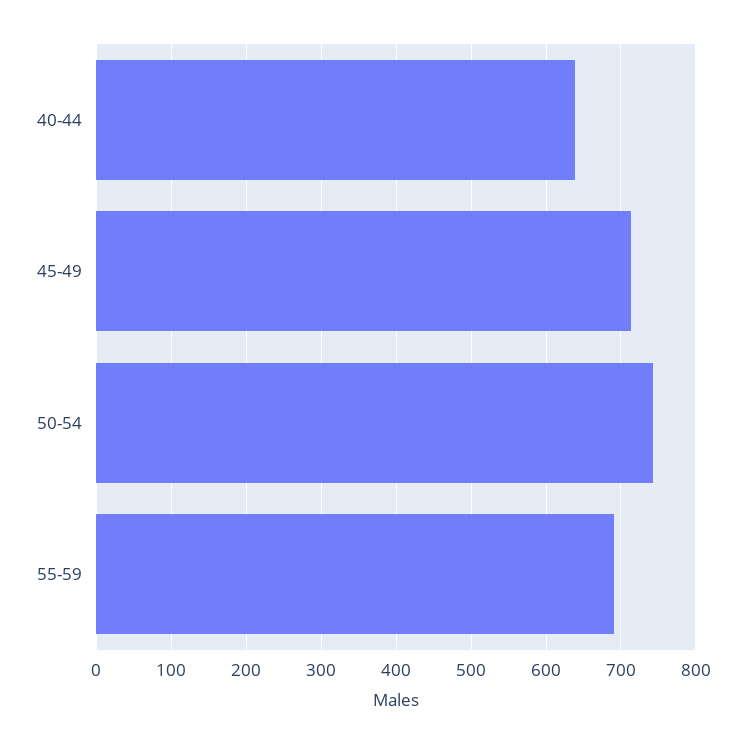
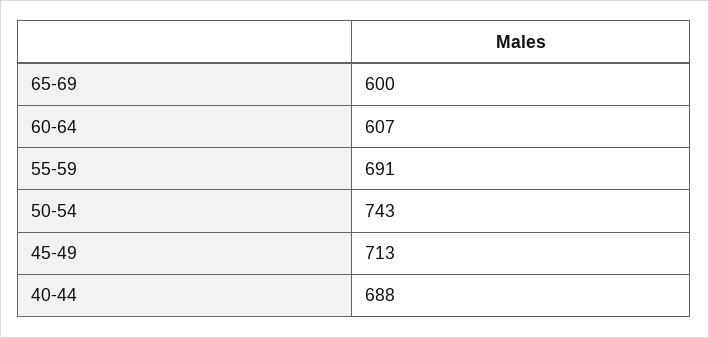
40-44: 640 -> 688
65-69: none -> 600
60-64: none -> 607

